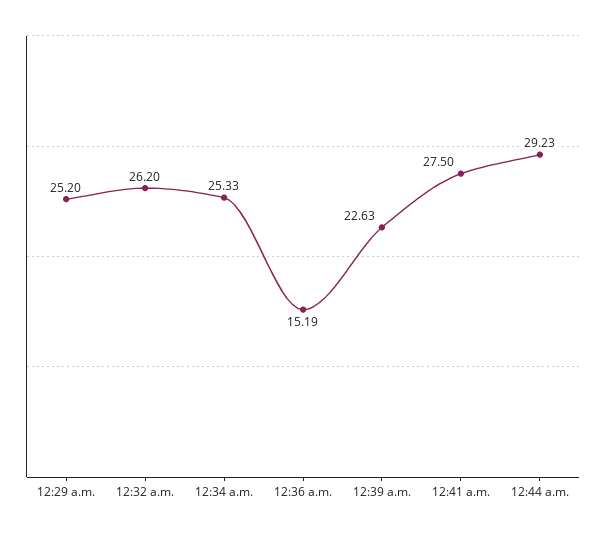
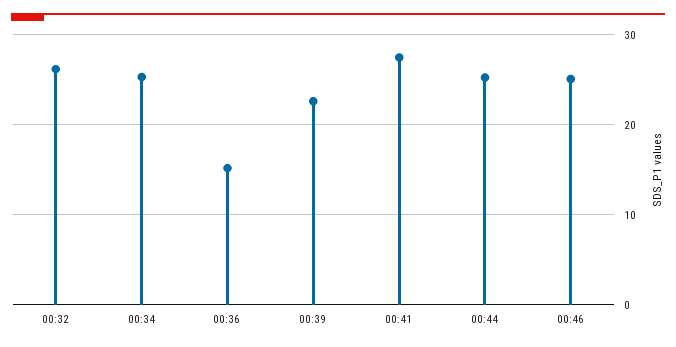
12:29 a.m.: 25.2 -> none
12:44 a.m.: 29.23 -> 25
00:46: none -> 25

